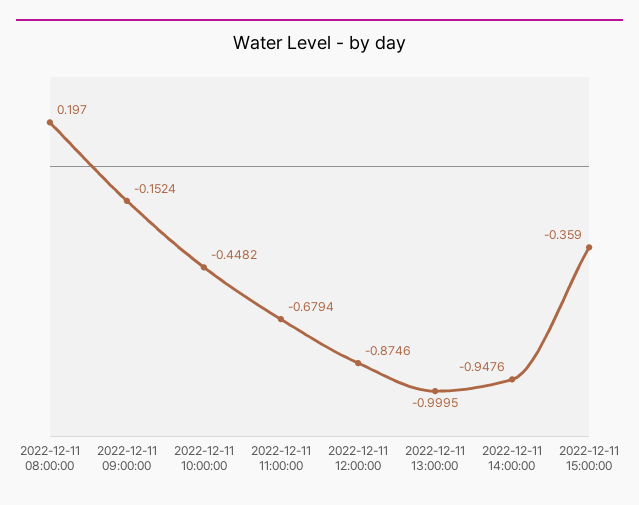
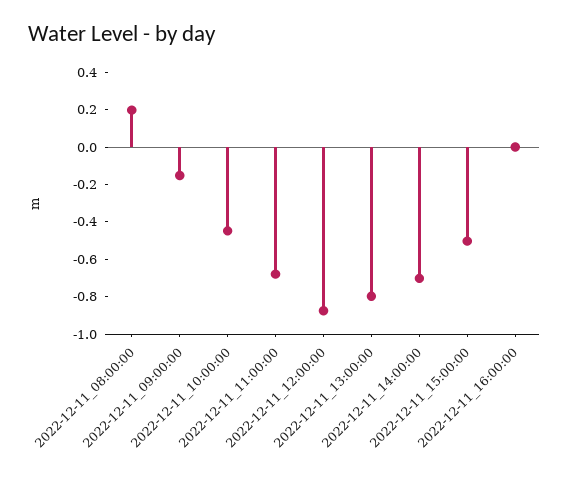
2022-12-11 13:00:00: -0.9995 -> -0.8
2022-12-11 14:00:00: -0.9476 -> -0.7
2022-12-11 15:00:00: -0.359 -> -0.5
2022-12-11_16:00:00: none -> 0

